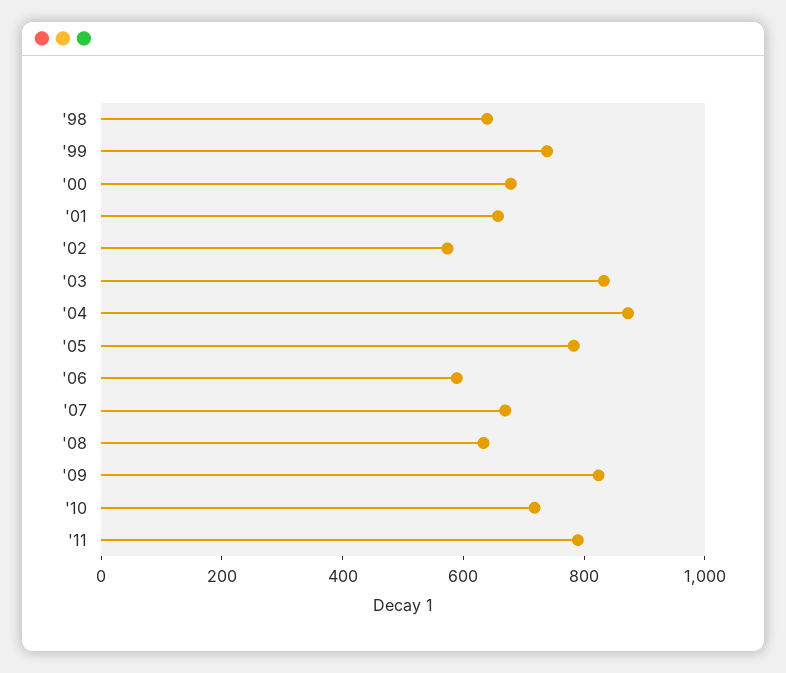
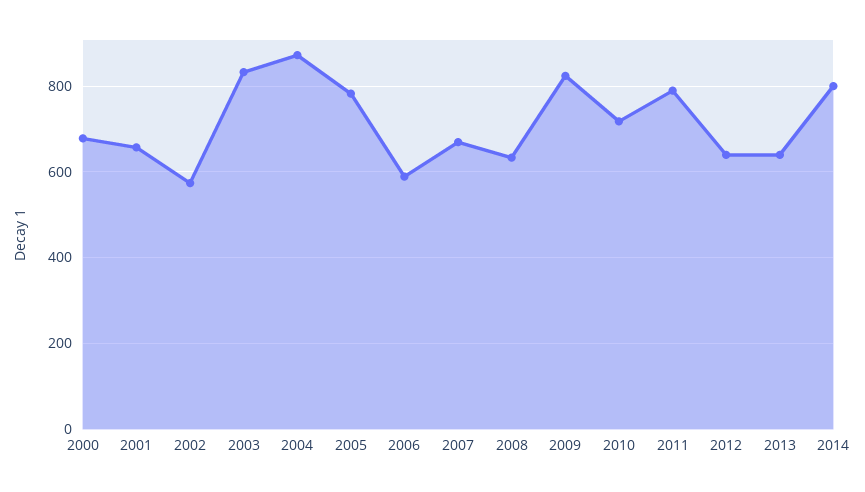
'98: 650 -> none
'99: 750 -> none
2012: none -> 640
2013: none -> 640
2014: none -> 800

